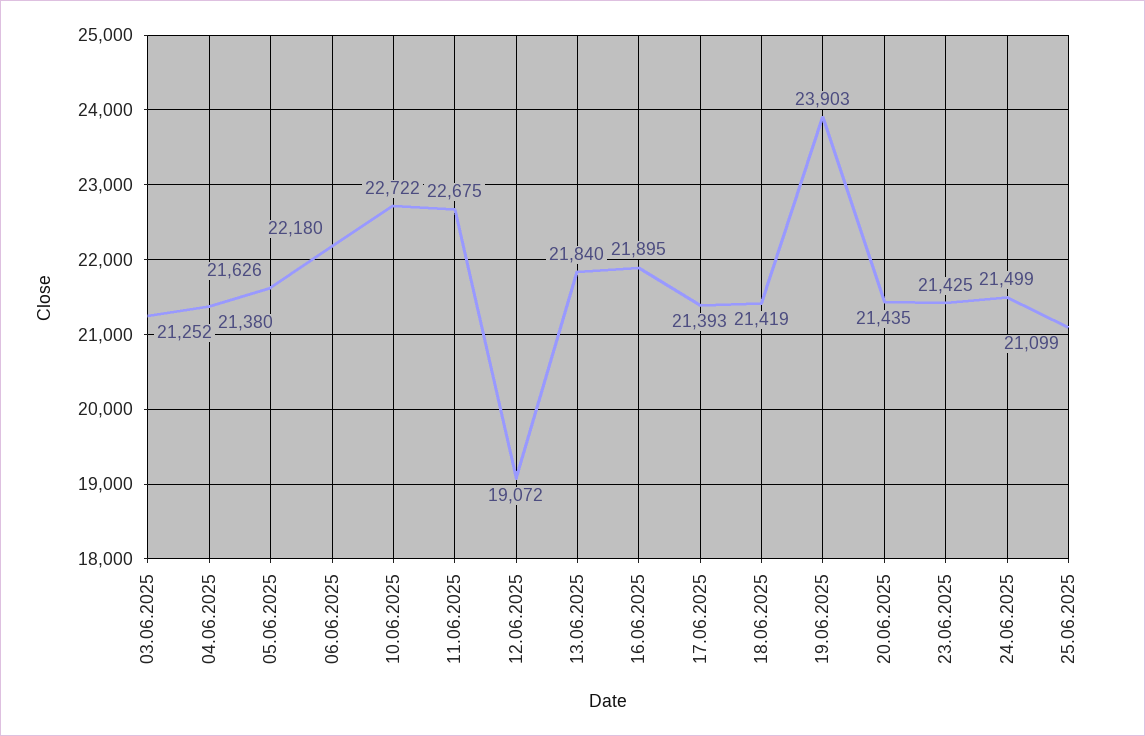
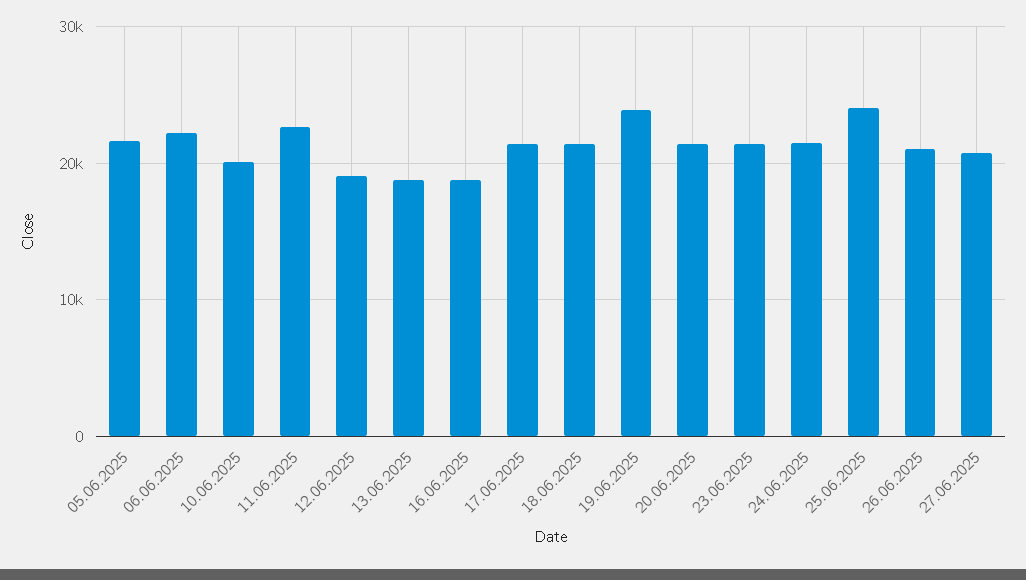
03.06.2025: 21252 -> none
04.06.2025: 21380 -> none
10.06.2025: 22722 -> 20000
13.06.2025: 21840 -> 19000
16.06.2025: 21895 -> 19000
25.06.2025: 21099 -> 24000
26.06.2025: none -> 21000
27.06.2025: none -> 21000

